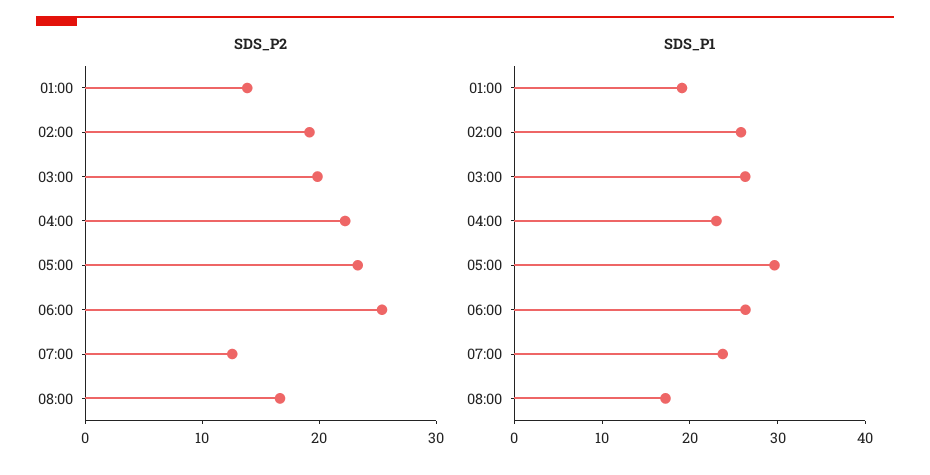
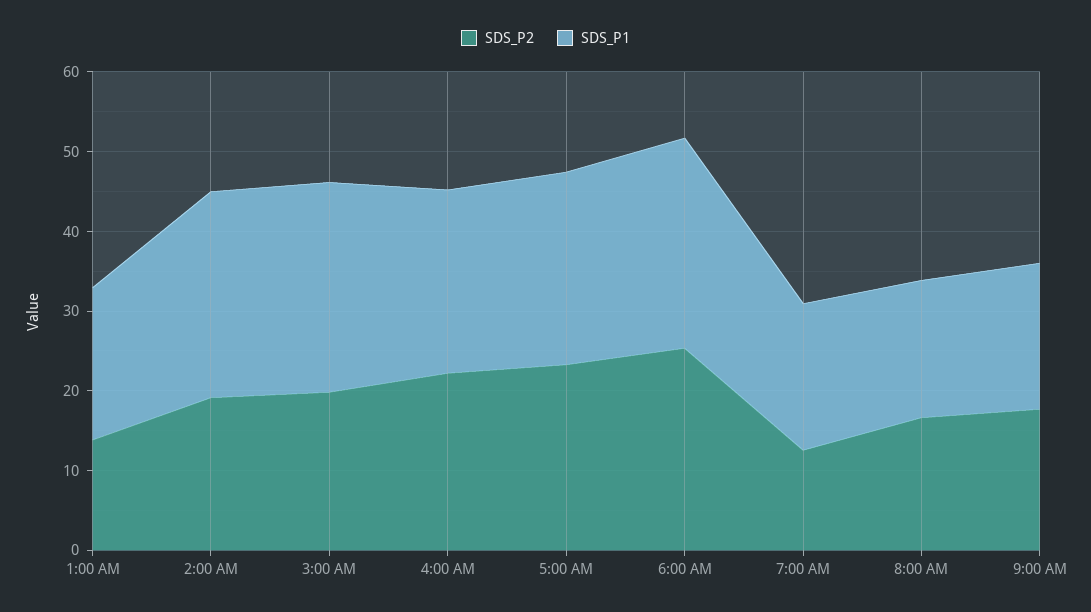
SDS_P1, 05:00: 30 -> 24
SDS_P1, 07:00: 24 -> 18
SDS_P2, 9:00 AM: none -> 18
SDS_P1, 9:00 AM: none -> 18

